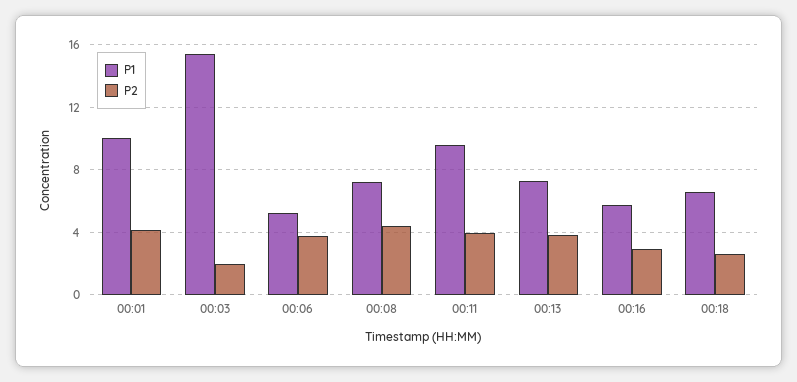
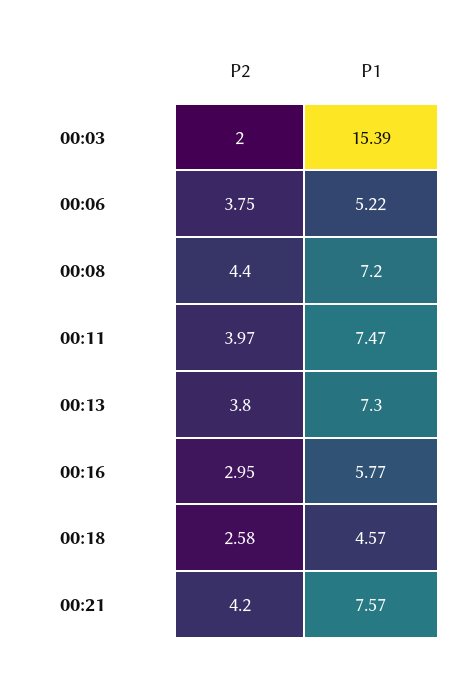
P1, 00:01: 10 -> none
P2, 00:01: 4 -> none
P1, 00:11: 9.5 -> 7.47
P1, 00:18: 6.5 -> 4.57
P2, 00:21: none -> 4.2
P1, 00:21: none -> 7.57

